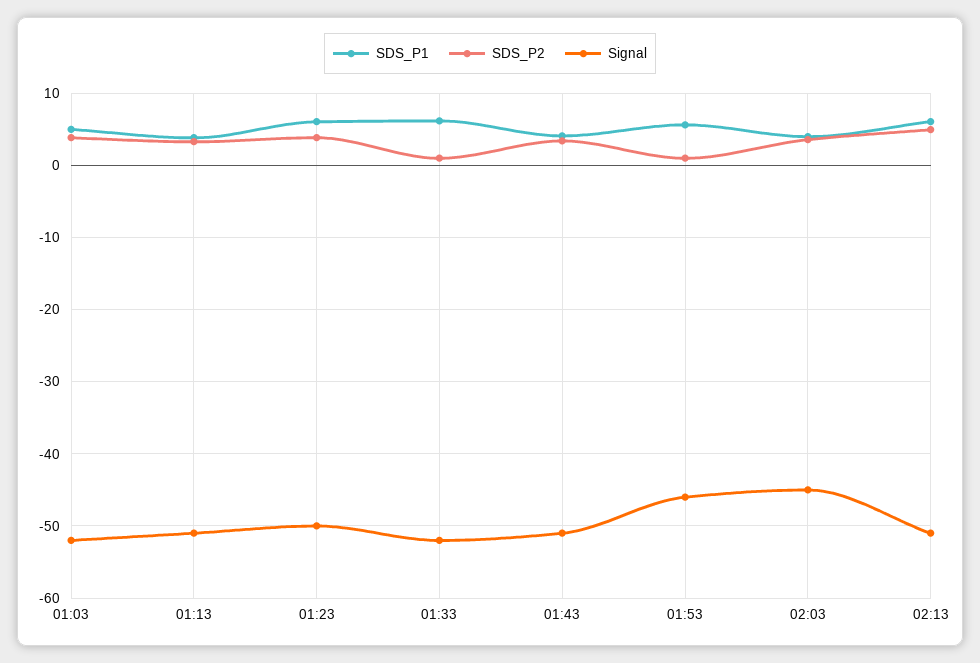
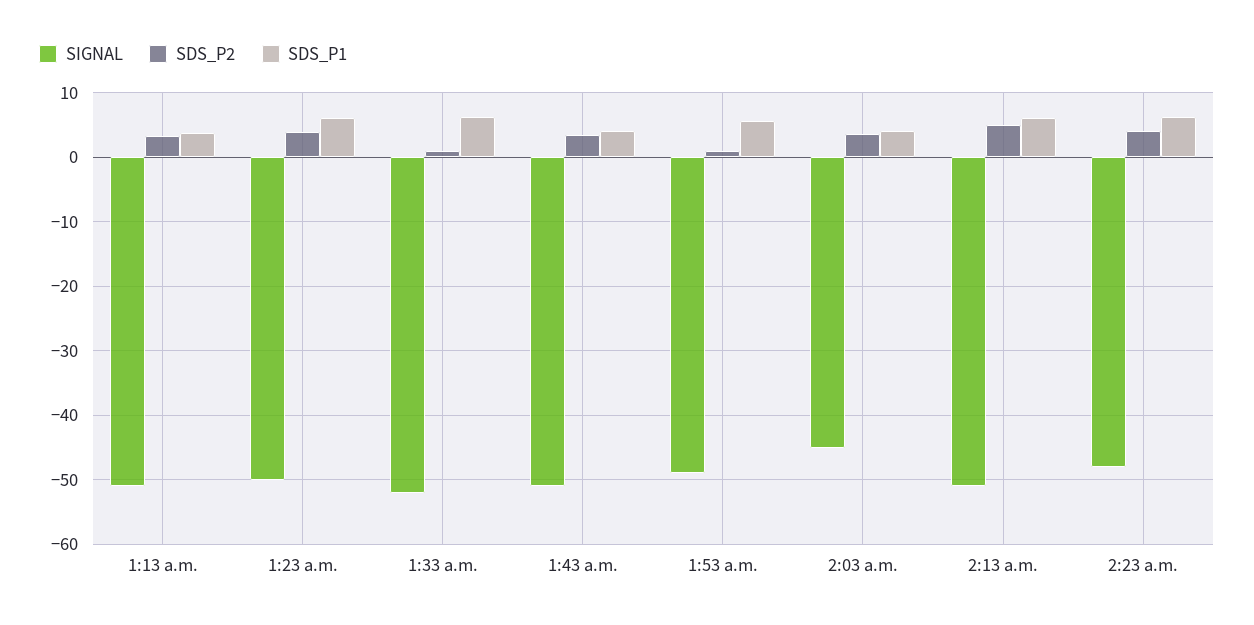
SDS_P1, 01:03: 5 -> none
SDS_P2, 01:03: 4 -> none
Signal, 01:03: -52 -> none
Signal, 01:53: -46 -> -49
Signal, 2:23 a.m.: none -> -48
SDS_P2, 2:23 a.m.: none -> 4
SDS_P1, 2:23 a.m.: none -> 6

